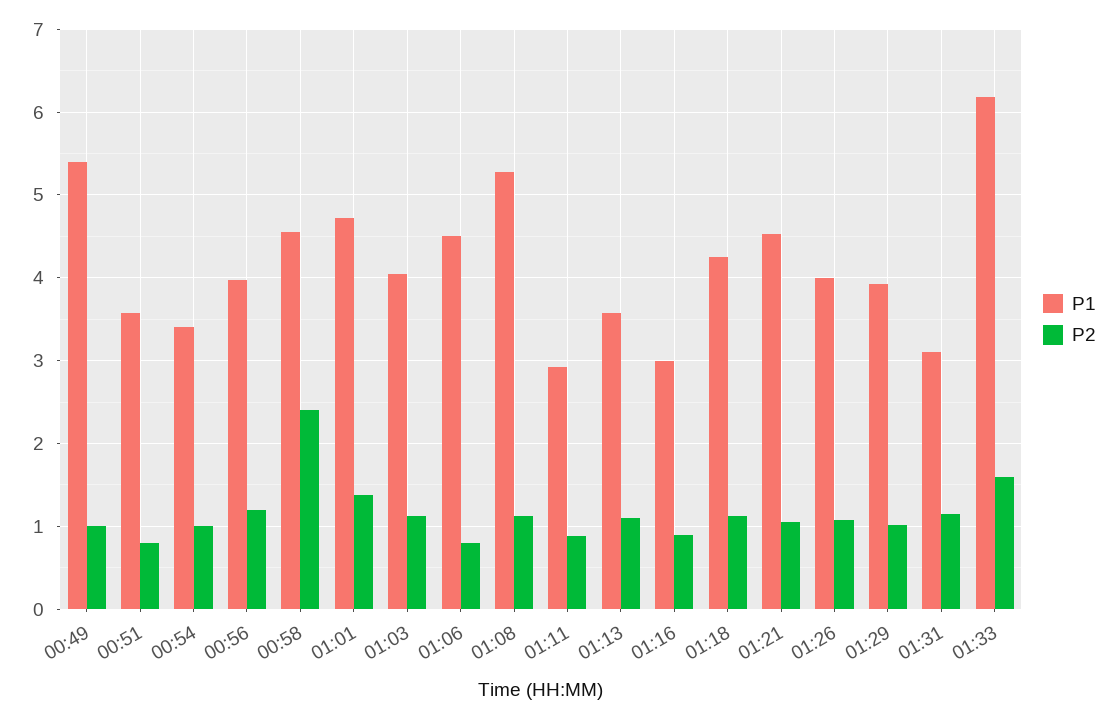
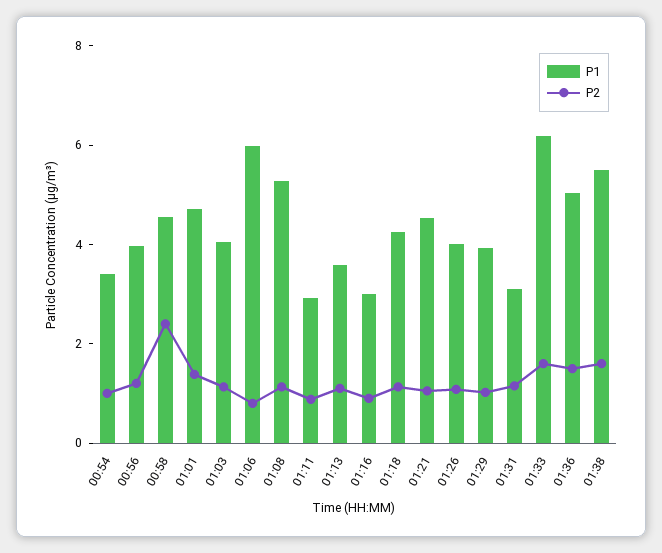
P1, 00:49: 5.4 -> none
P2, 00:49: 1 -> none
P1, 00:51: 3.6 -> none
P2, 00:51: 0.8 -> none
P1, 01:06: 4.5 -> 6
P1, 01:36: none -> 5
P2, 01:36: none -> 1.5
P1, 01:38: none -> 5.5
P2, 01:38: none -> 1.5

